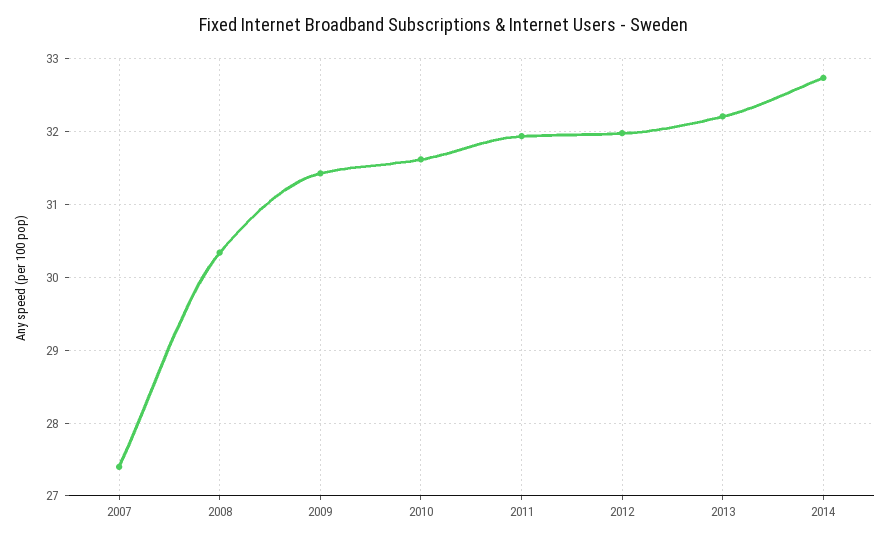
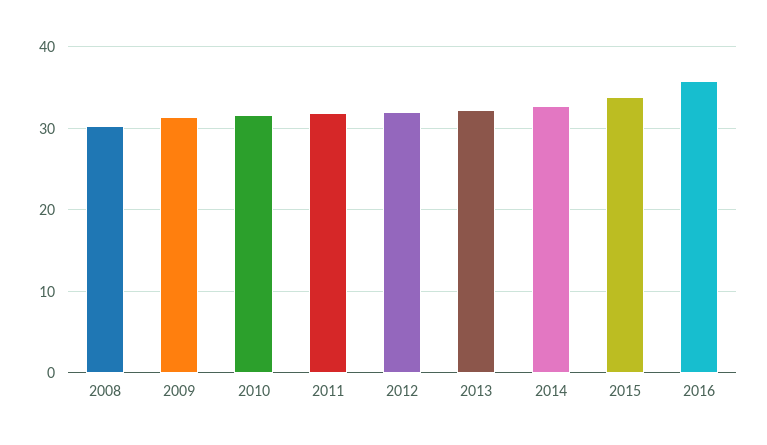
2007: 27.4 -> none
2015: none -> 34
2016: none -> 36

